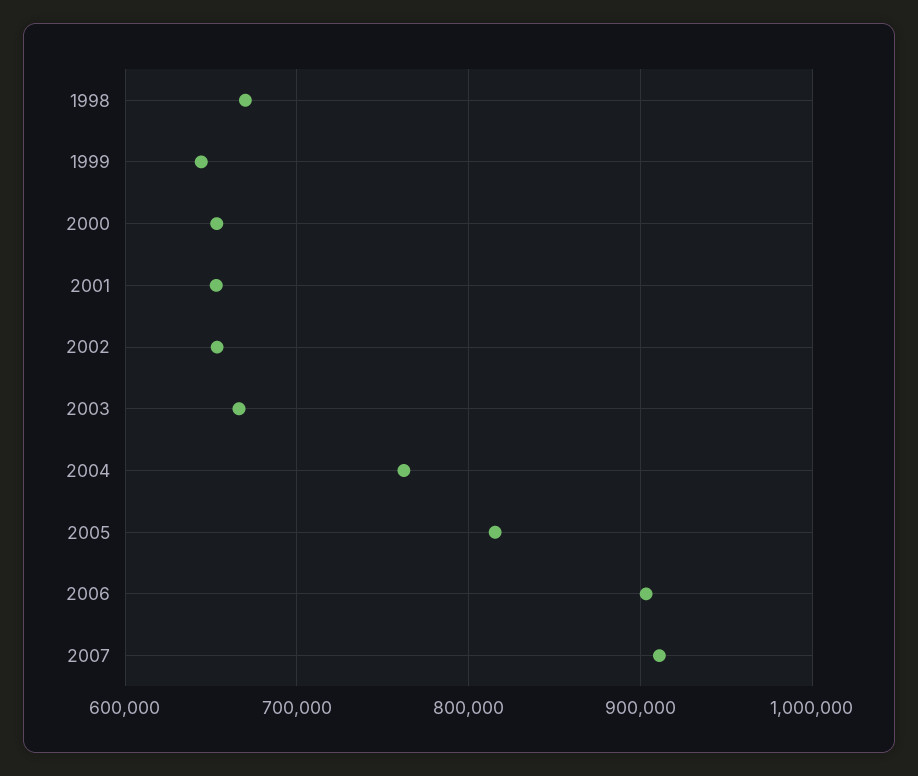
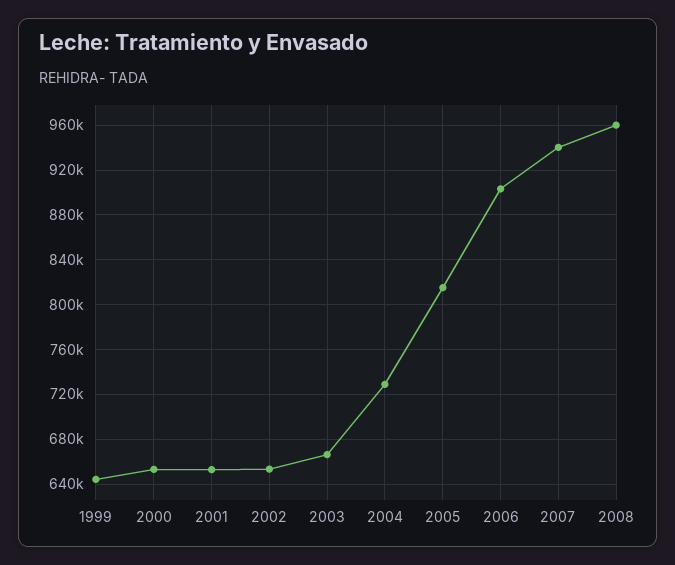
1998: 670000 -> none
2004: 760000 -> 730000
2007: 910000 -> 940000
2008: none -> 960000

